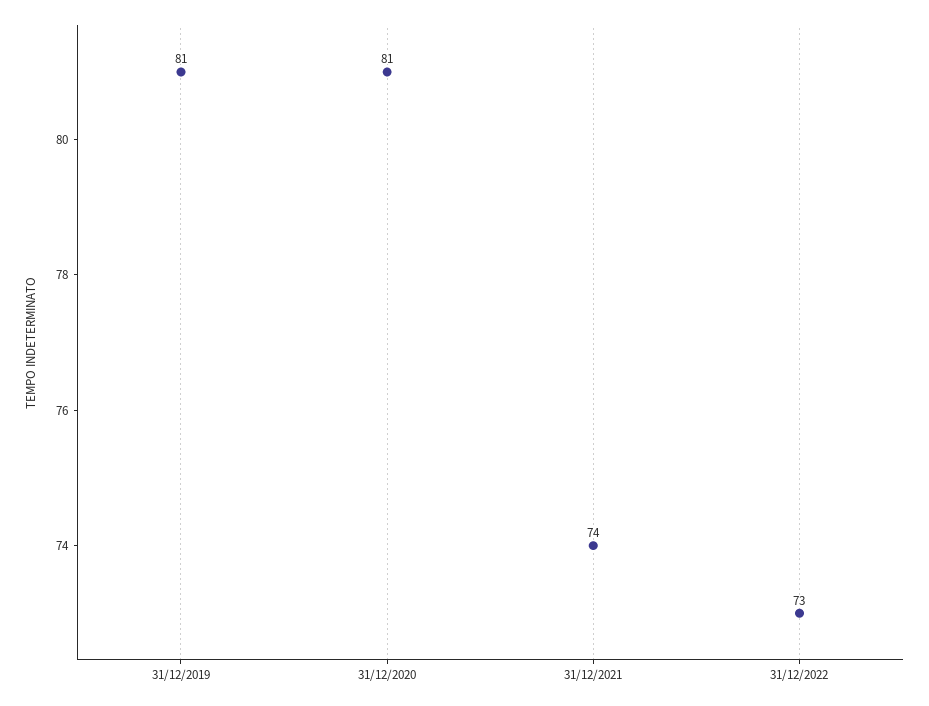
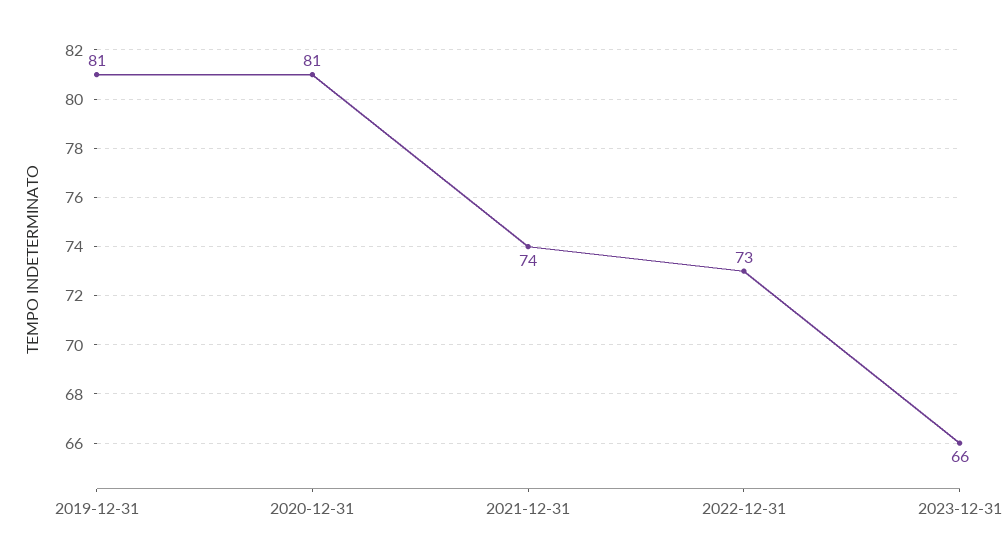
2023-12-31: none -> 66

